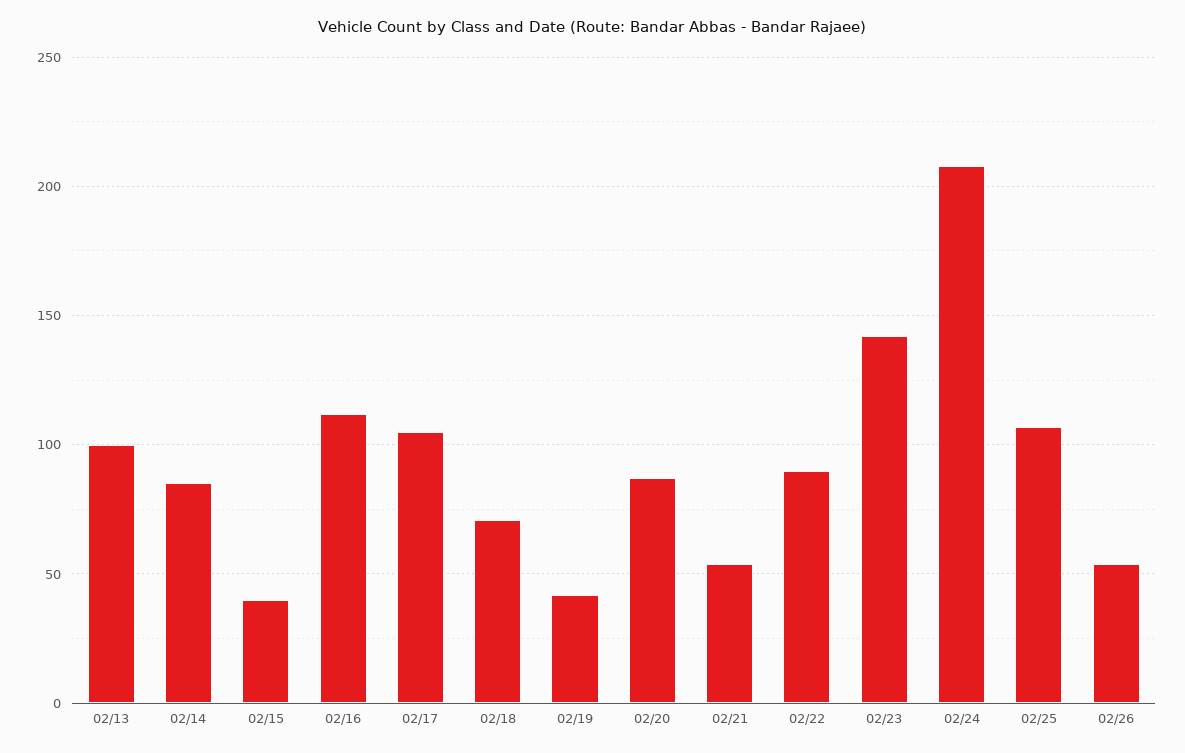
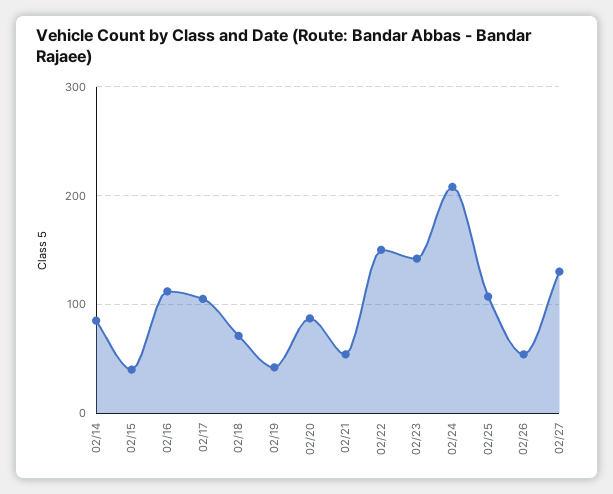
02/13: 100 -> none
02/22: 90 -> 150
02/27: none -> 130

